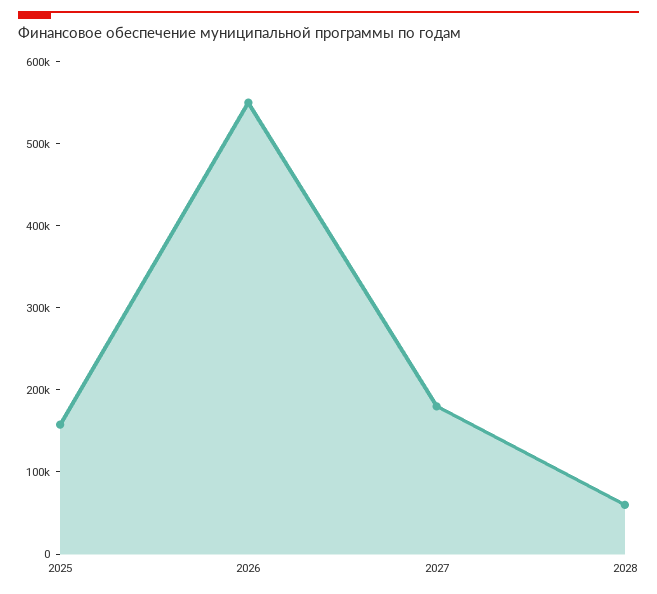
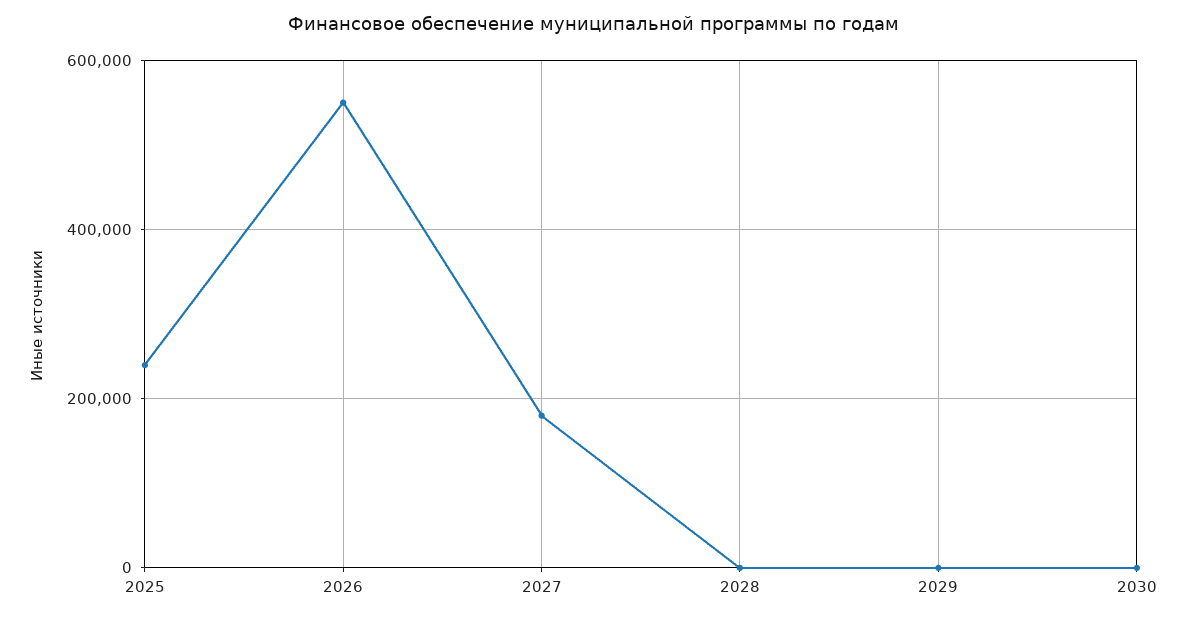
2025: 160000 -> 240000
2028: 60000 -> 0
2029: none -> 0
2030: none -> 0

